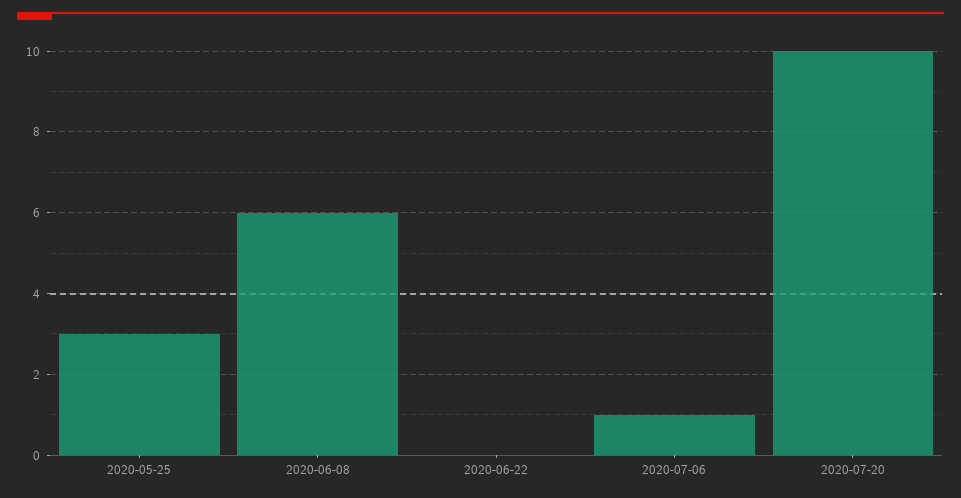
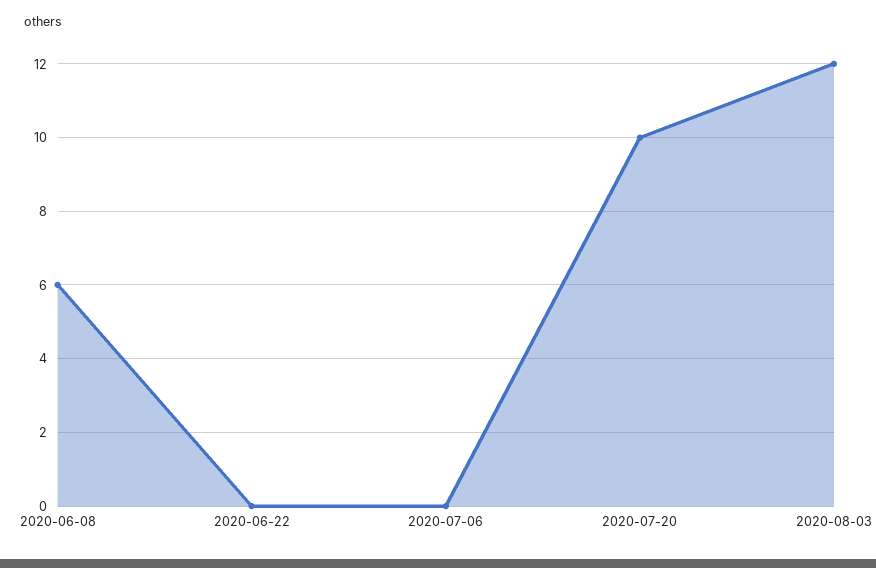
2020-05-25: 3 -> none
2020-07-06: 1 -> 0
2020-08-03: none -> 12

